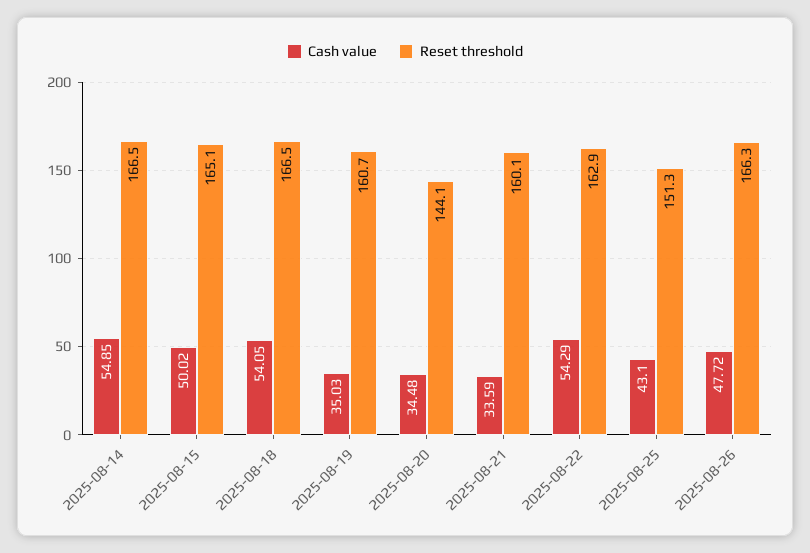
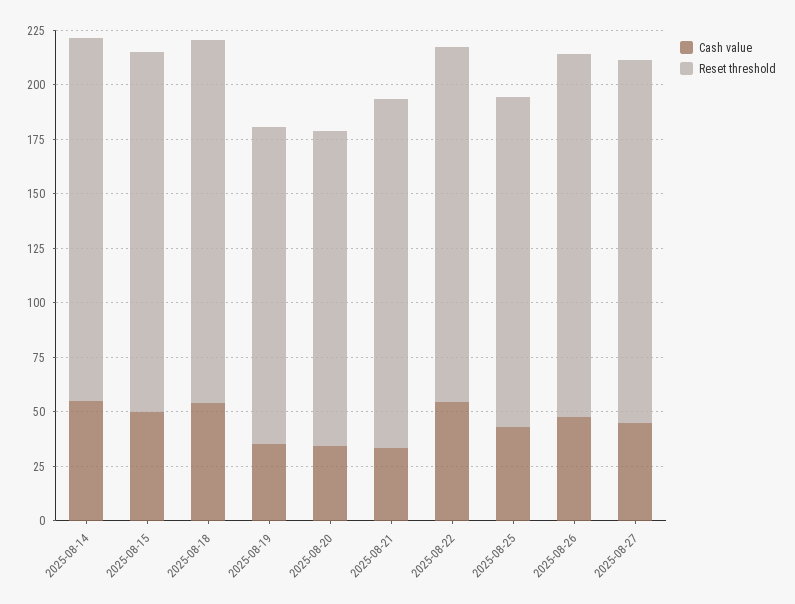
Reset threshold, 2025-08-19: 160.7 -> 145
Cash value, 2025-08-27: none -> 45
Reset threshold, 2025-08-27: none -> 165

